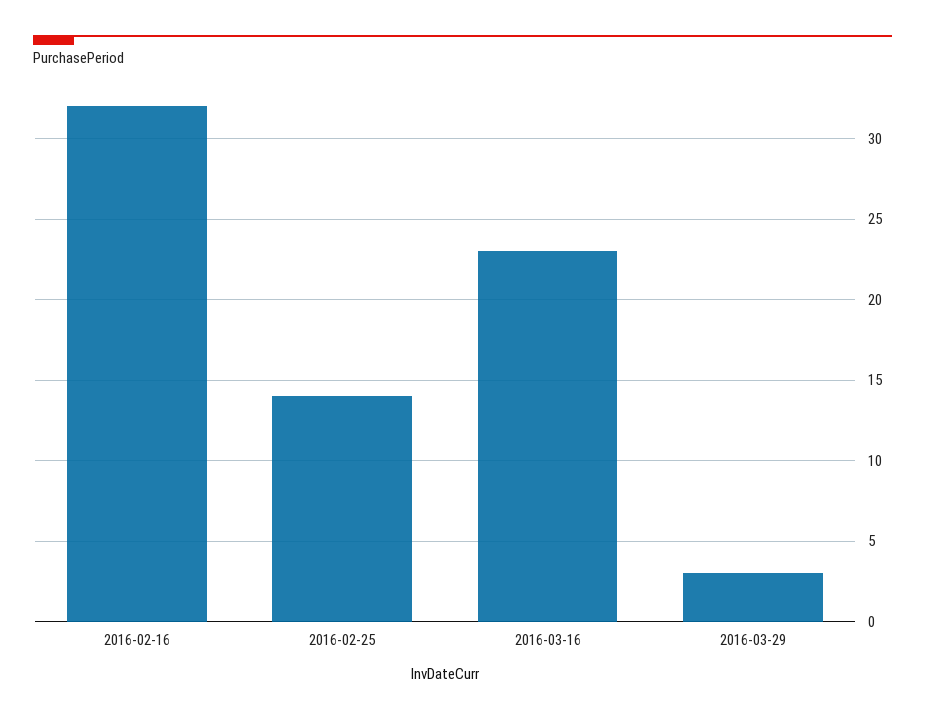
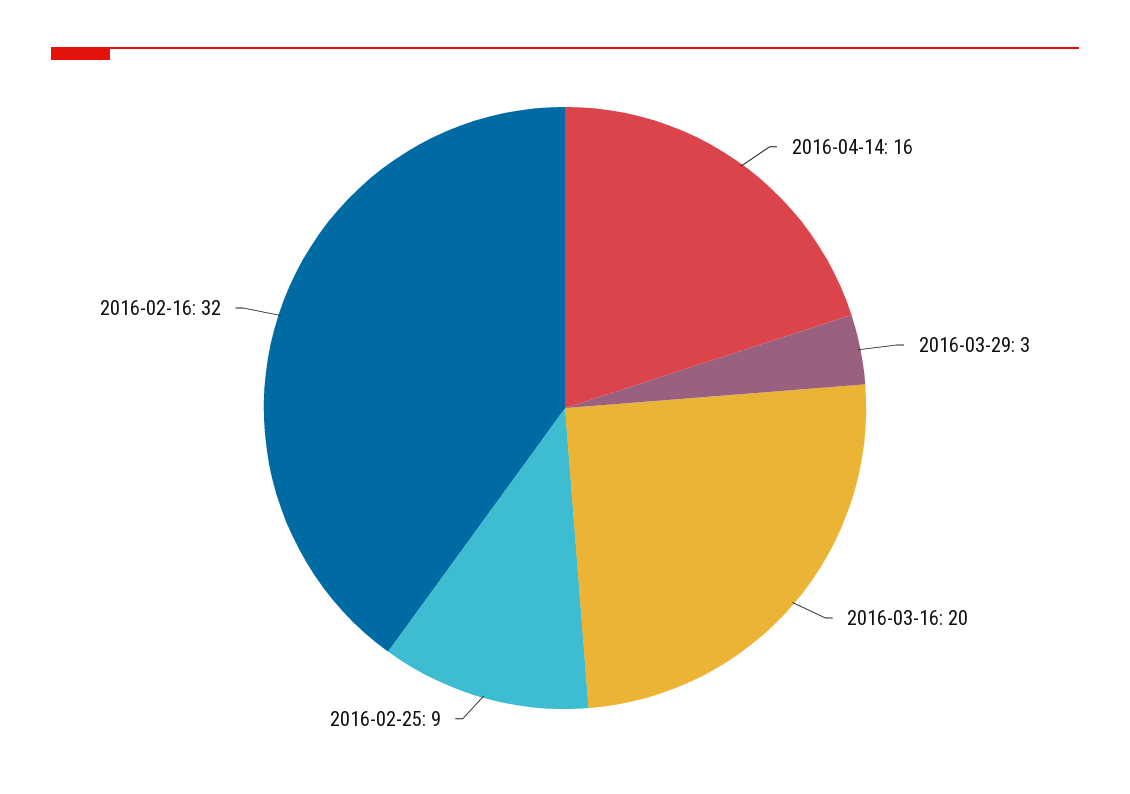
2016-02-25: 14 -> 9
2016-03-16: 23 -> 20
2016-04-14: none -> 16

